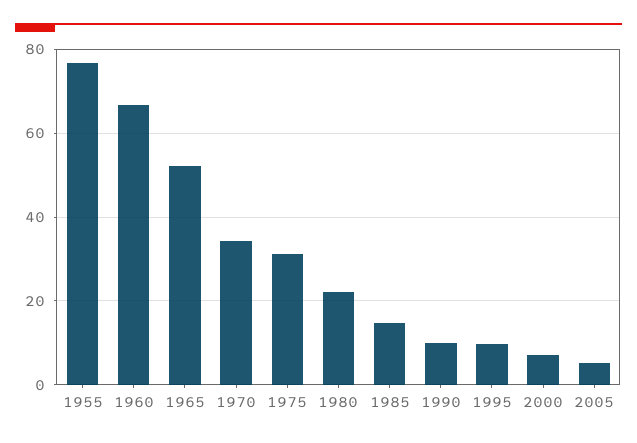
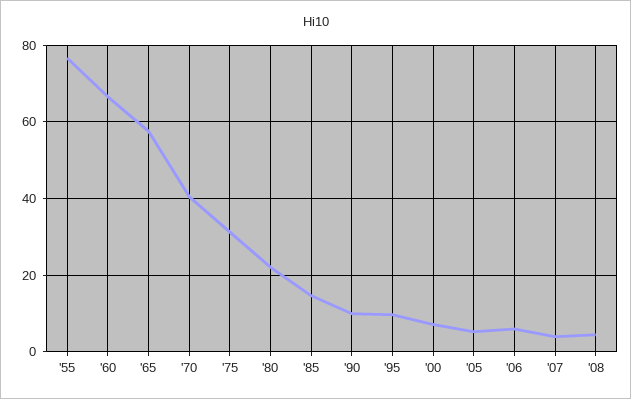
1965: 52 -> 58
1970: 34 -> 40
'06: none -> 6
'07: none -> 4
'08: none -> 4

